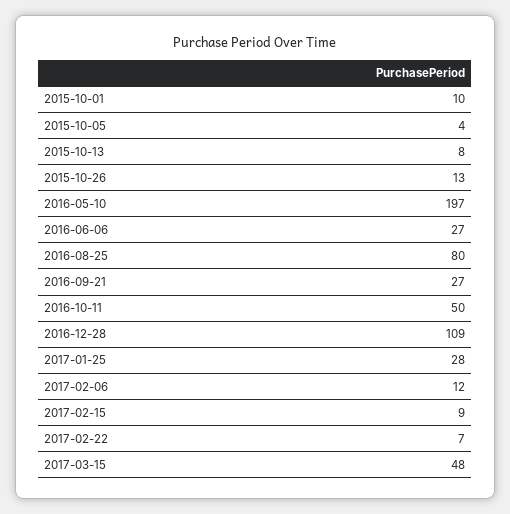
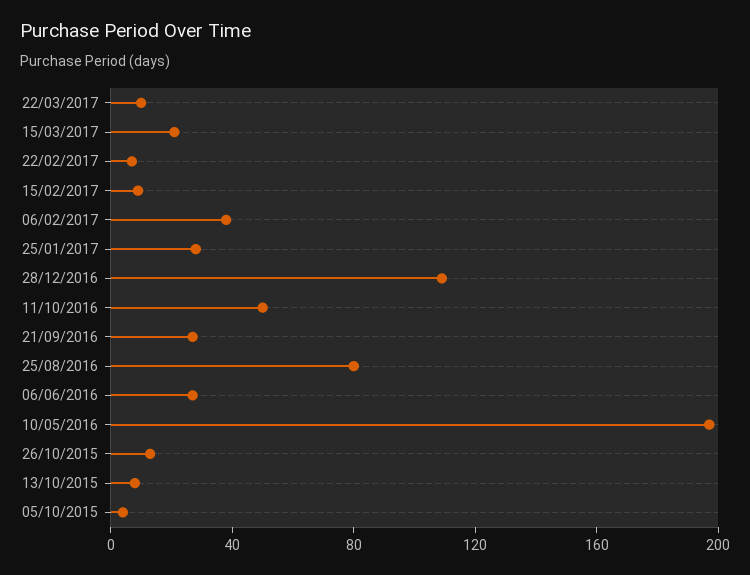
2015-10-01: 10 -> none
2017-02-06: 12 -> 40
2017-03-15: 48 -> 20
22/03/2017: none -> 10

